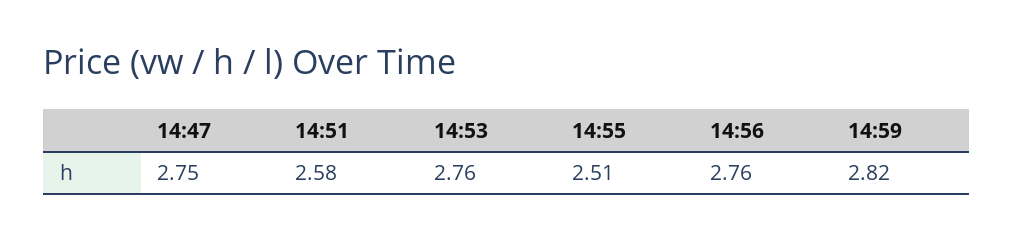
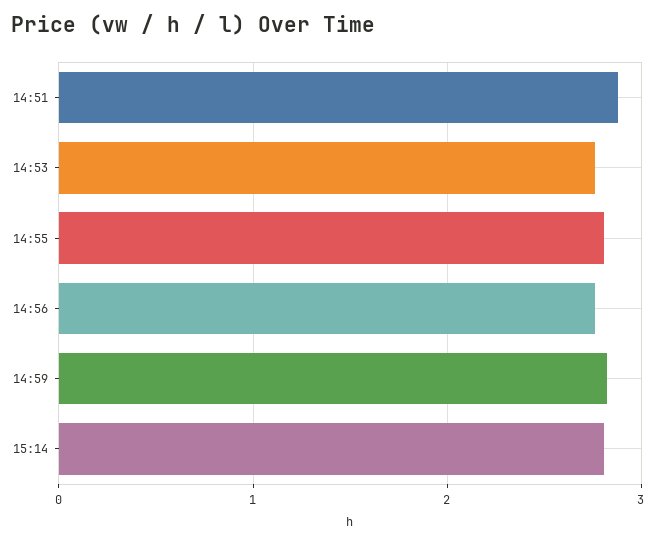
14:47: 2.75 -> none
14:51: 2.58 -> 2.9
14:55: 2.51 -> 2.8
15:14: none -> 2.8

